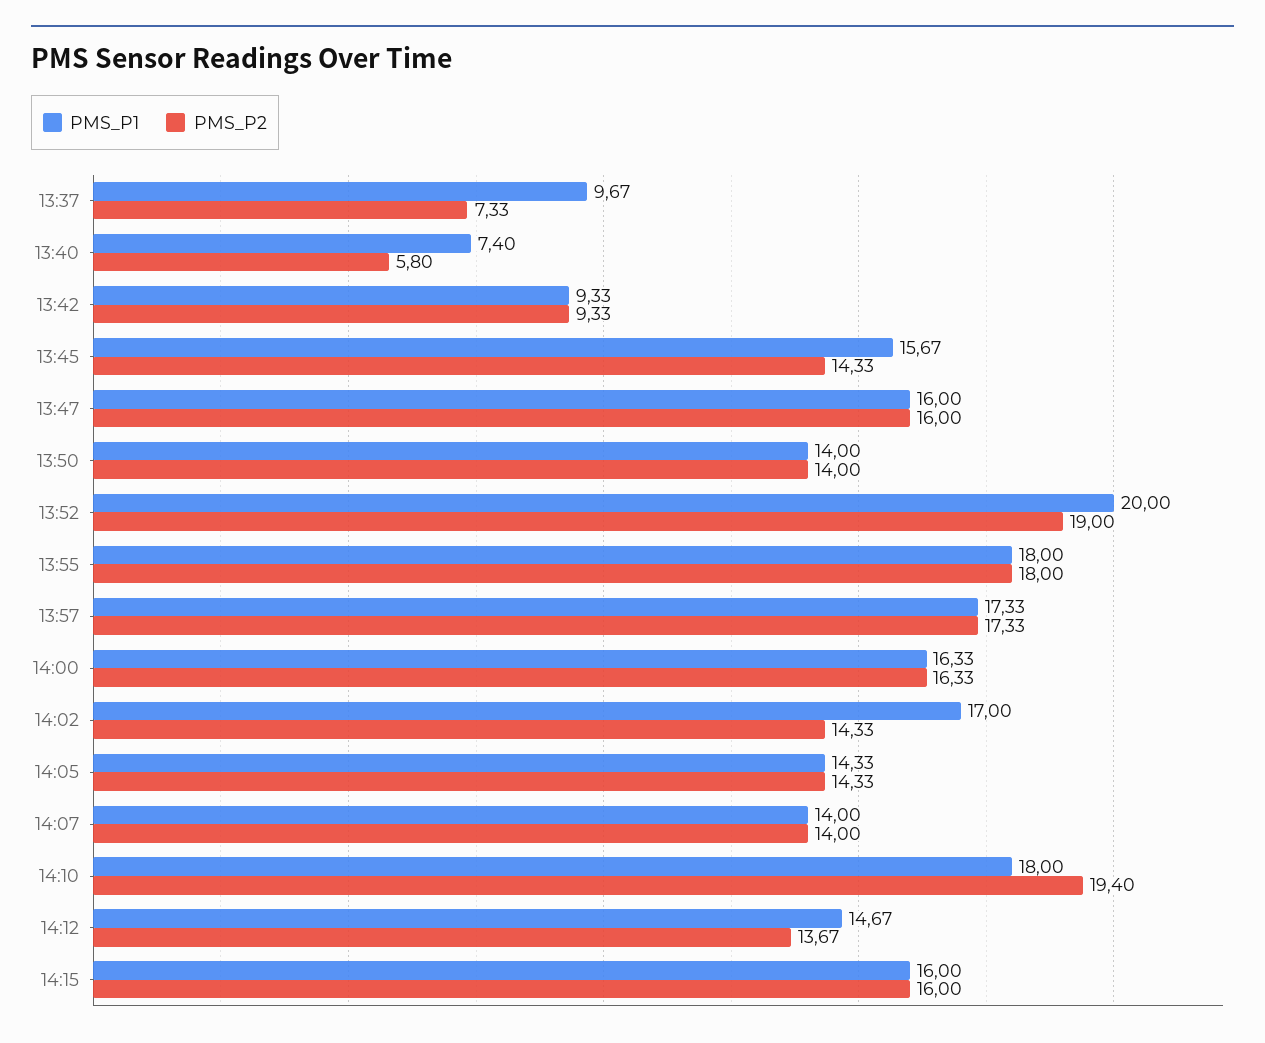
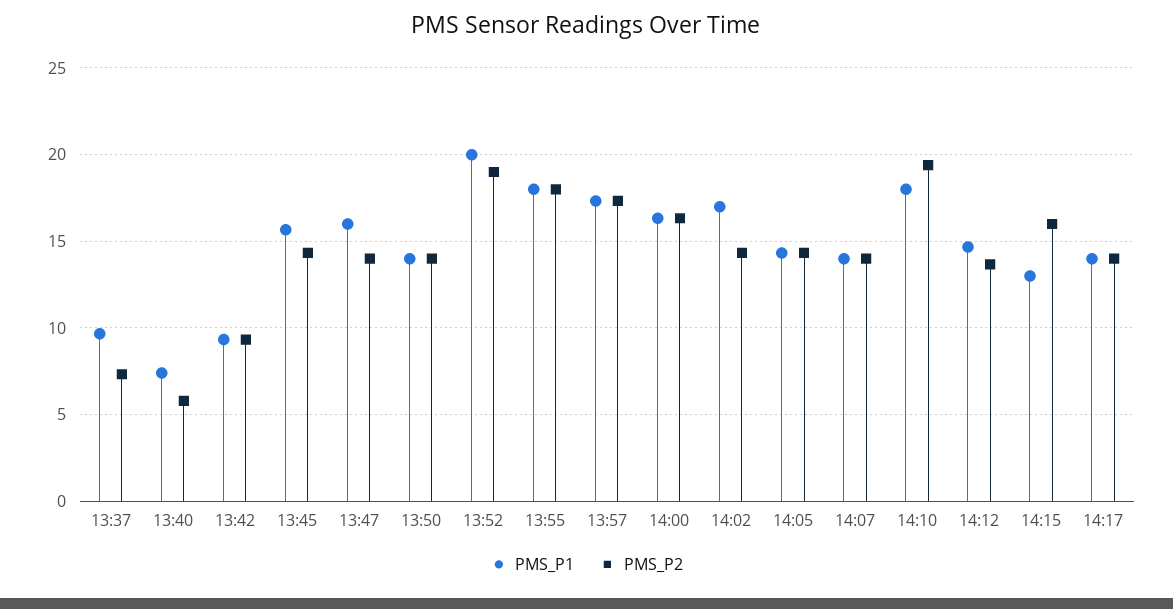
PMS_P2, 13:47: 16 -> 14
PMS_P1, 14:15: 16 -> 13
PMS_P1, 14:17: none -> 14
PMS_P2, 14:17: none -> 14

